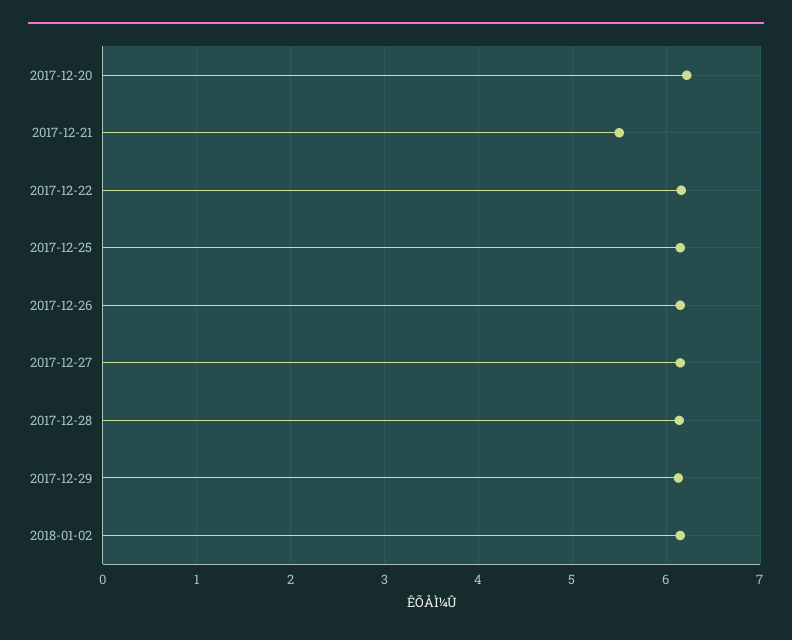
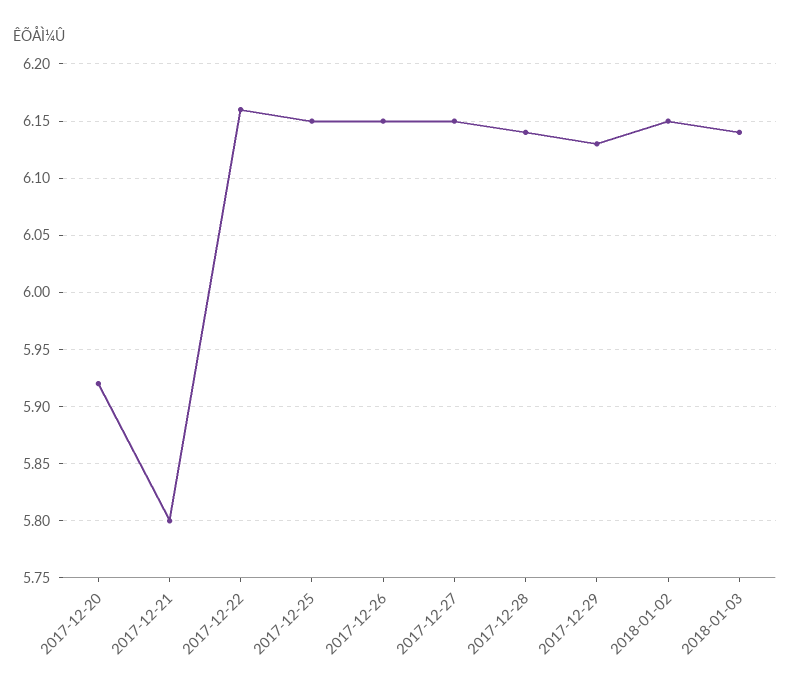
2017-12-20: 6.2 -> 5.92
2017-12-21: 5.5 -> 5.8
2018-01-03: none -> 6.14

